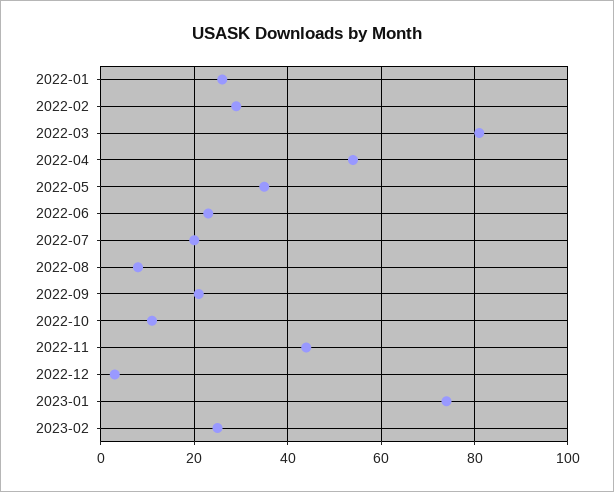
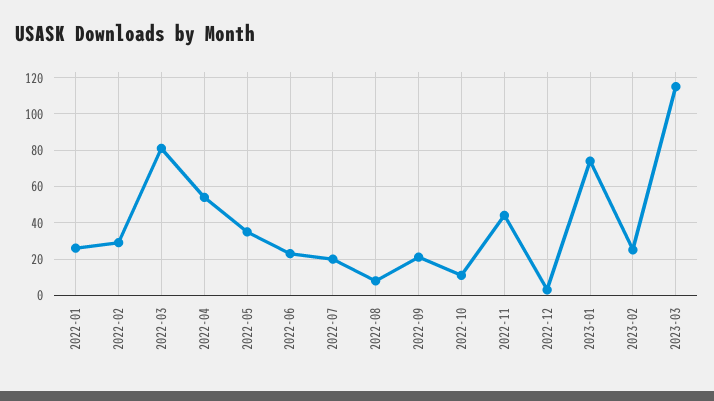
2023-03: none -> 115

